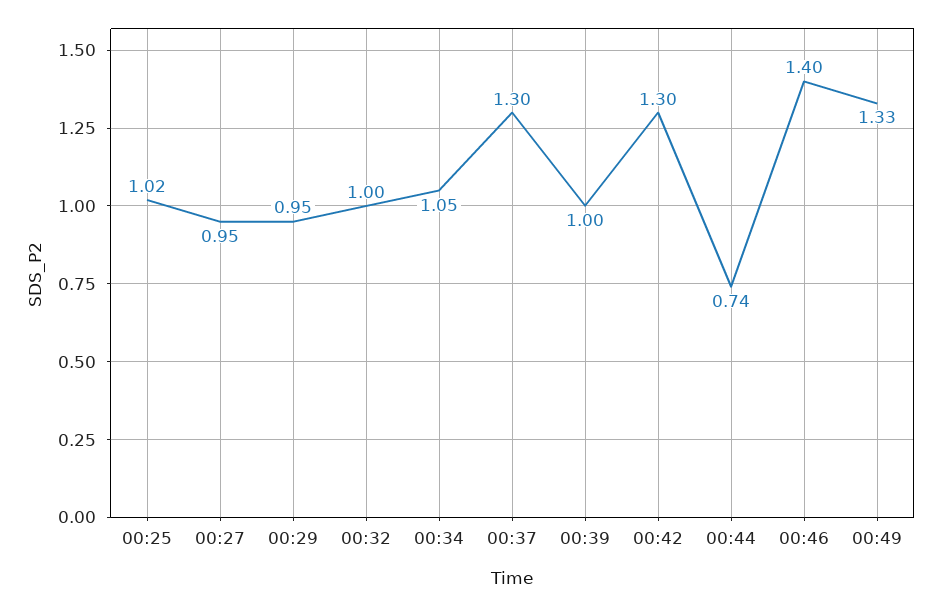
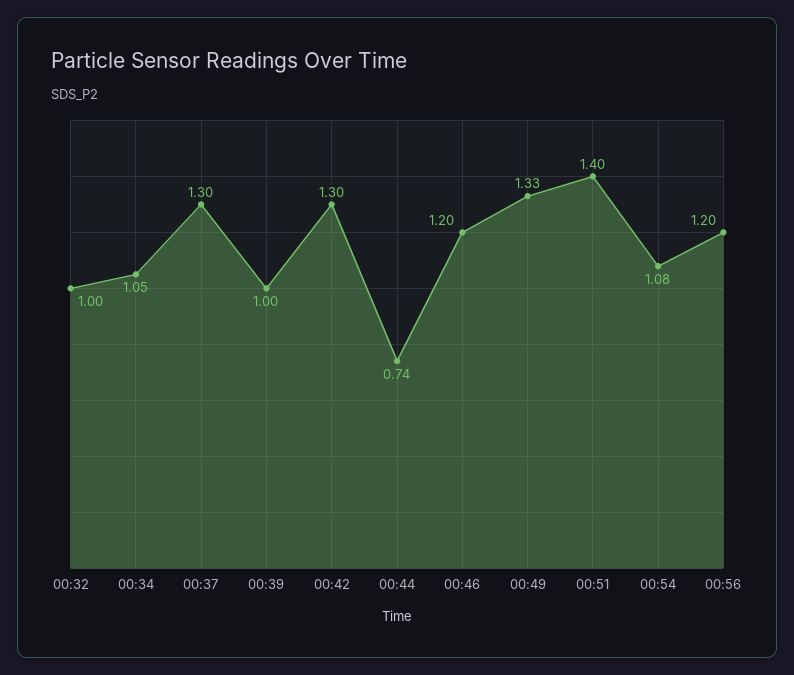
00:25: 1.02 -> none
00:27: 0.95 -> none
00:29: 0.95 -> none
00:46: 1.4 -> 1.2
00:51: none -> 1.4
00:54: none -> 1.08
00:56: none -> 1.2

